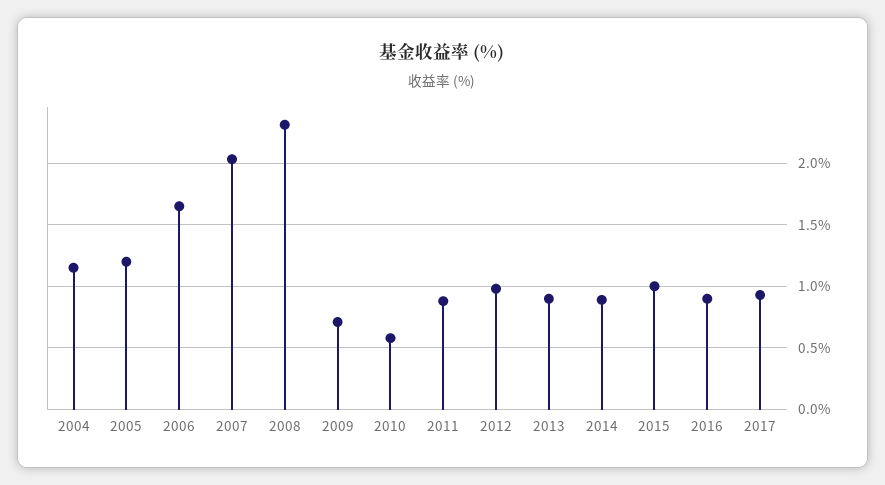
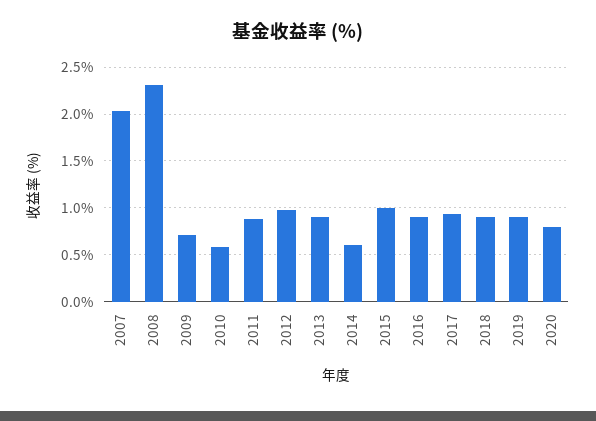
2004: 1.15 -> none
2005: 1.2 -> none
2006: 1.65 -> none
2014: 0.9 -> 0.6
2018: none -> 0.9
2019: none -> 0.9
2020: none -> 0.8

